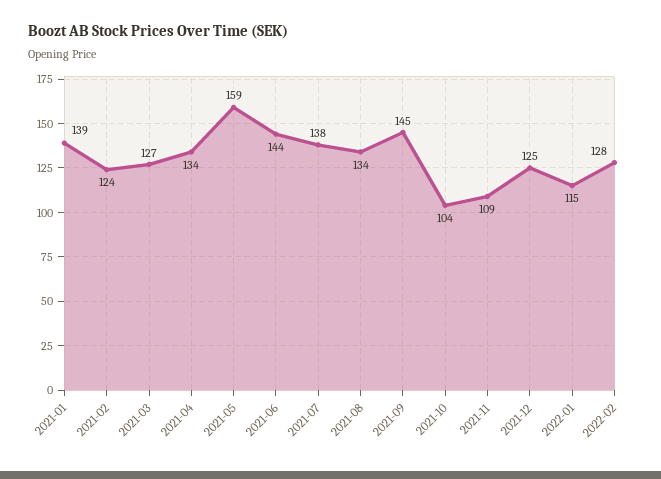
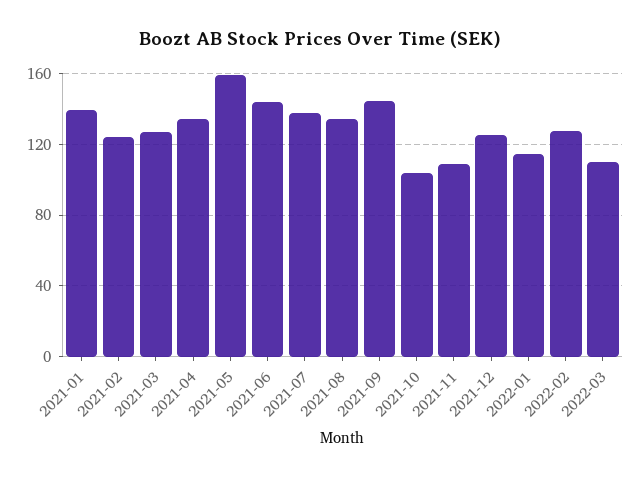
2022-03: none -> 110

